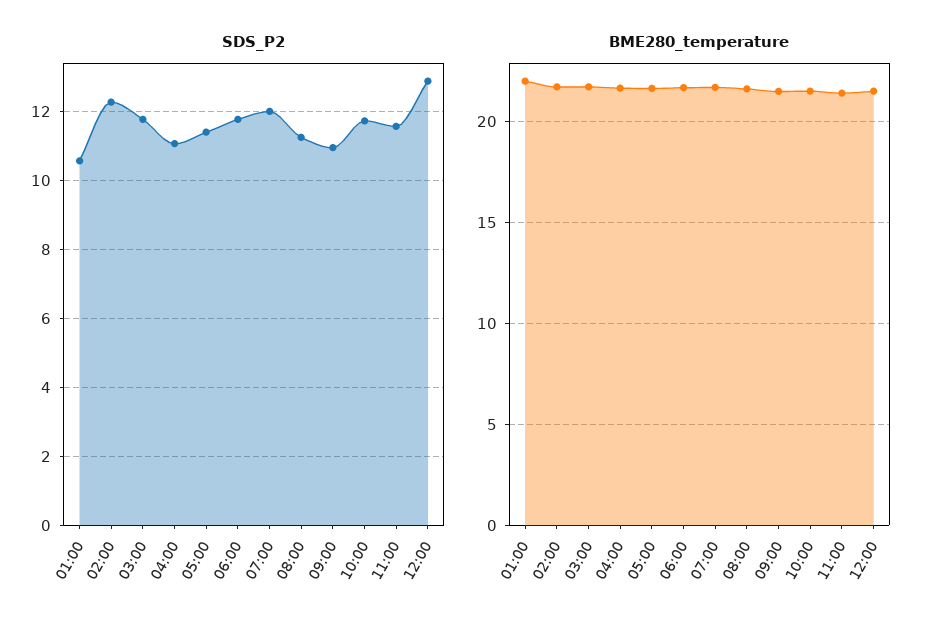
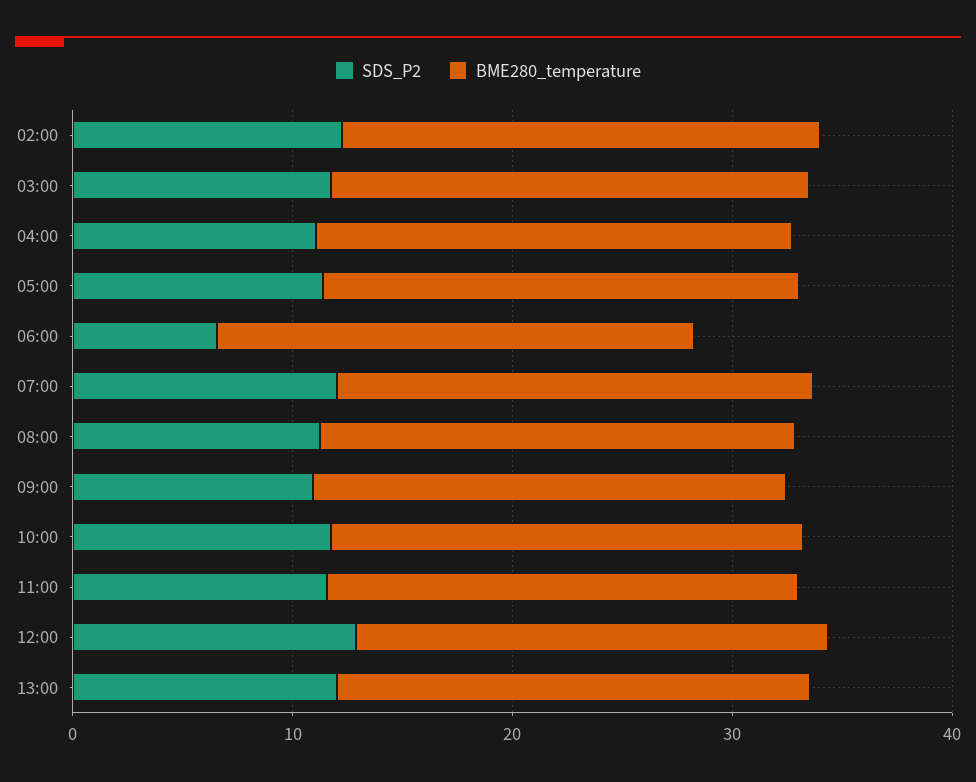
SDS_P2, 01:00: 10.6 -> none
SDS_P2, 06:00: 11.8 -> 6
BME280_temperature, 01:00: 22 -> none
SDS_P2, 13:00: none -> 12
BME280_temperature, 13:00: none -> 22

